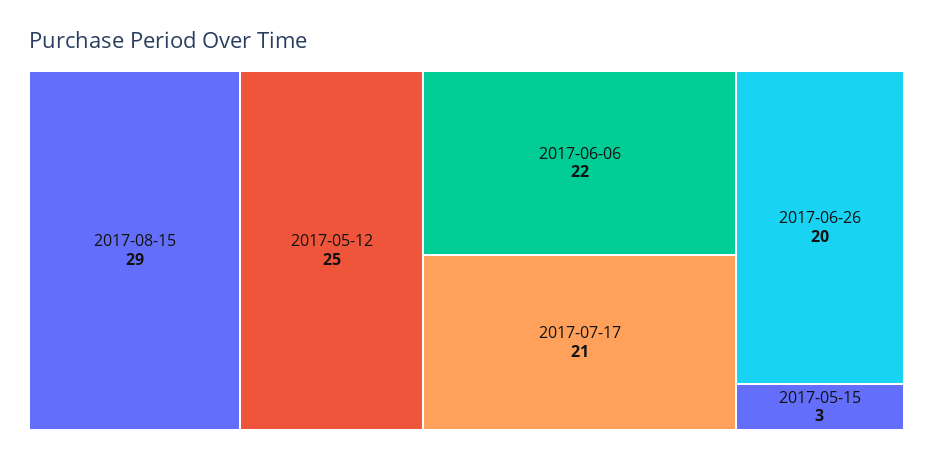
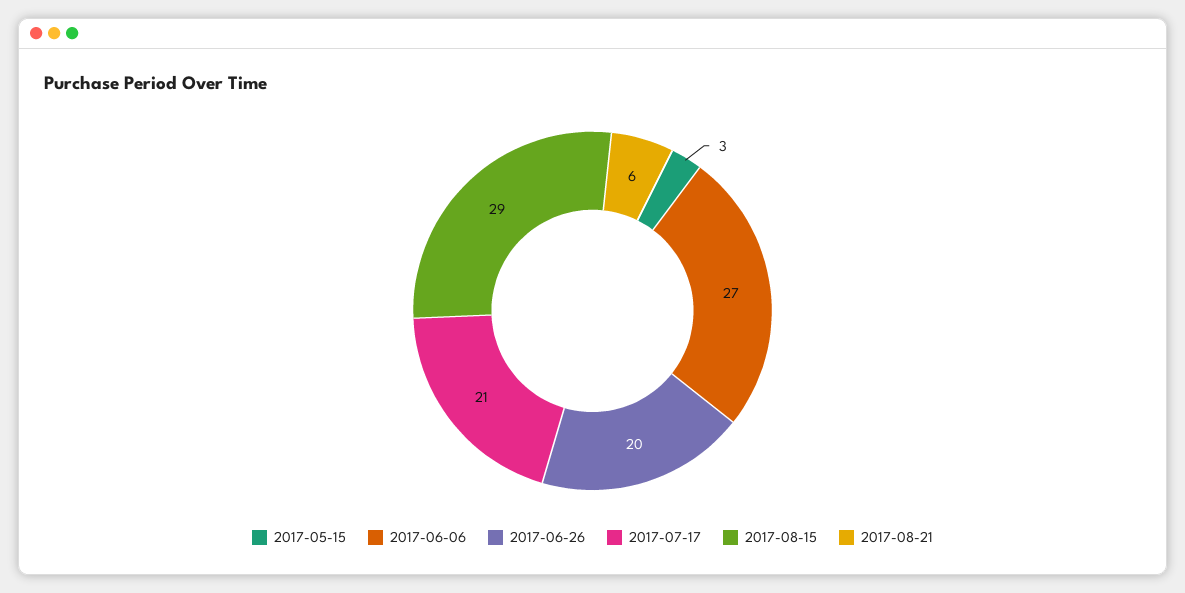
2017-05-12: 25 -> none
2017-06-06: 22 -> 27
2017-08-21: none -> 6

